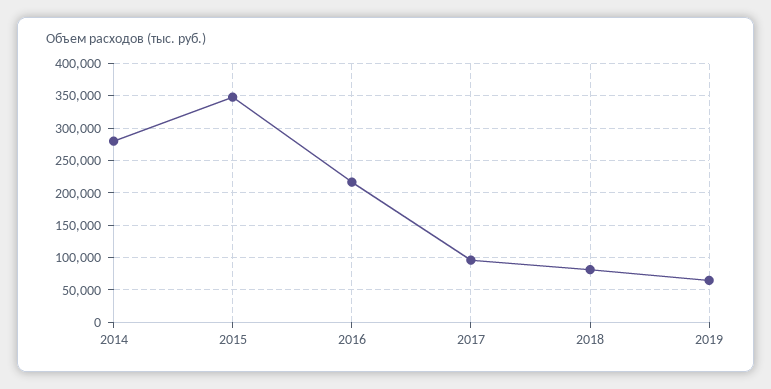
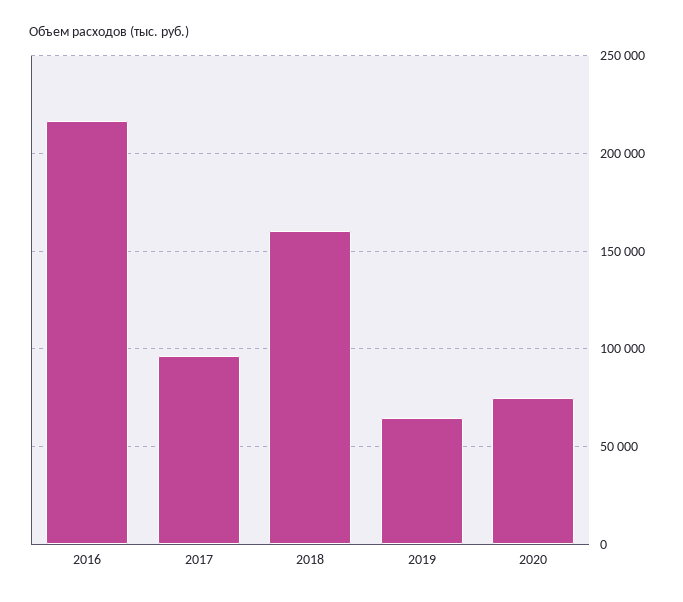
2014: 280000 -> none
2015: 350000 -> none
2018: 80000 -> 160000
2020: none -> 75000

